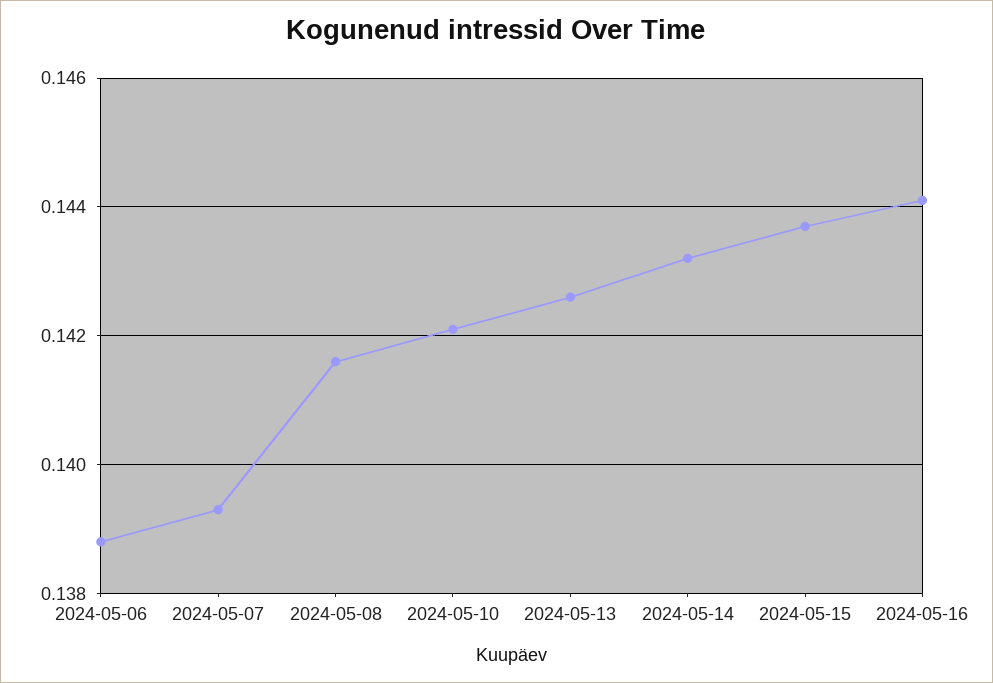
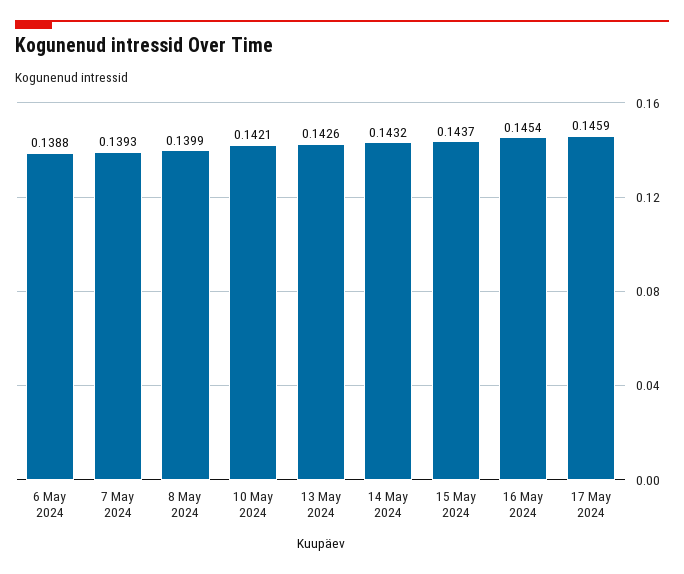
2024-05-08: 0.1415 -> 0.1399
2024-05-16: 0.144 -> 0.1454
17 May 2024: none -> 0.1459

